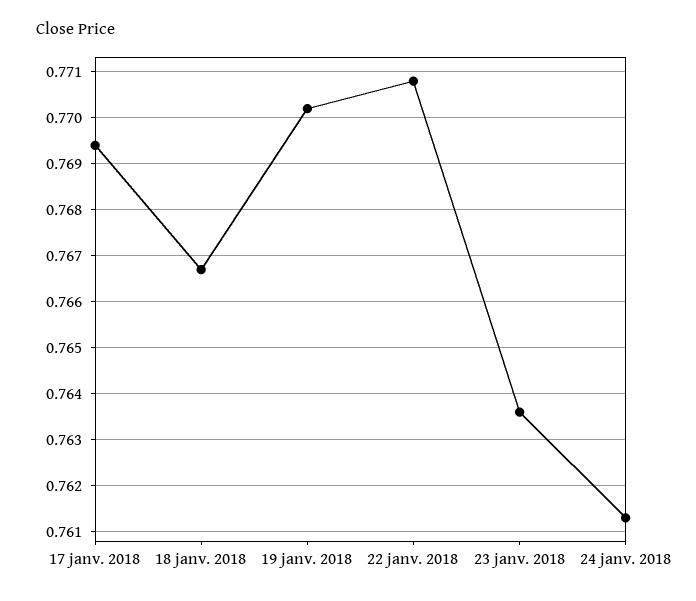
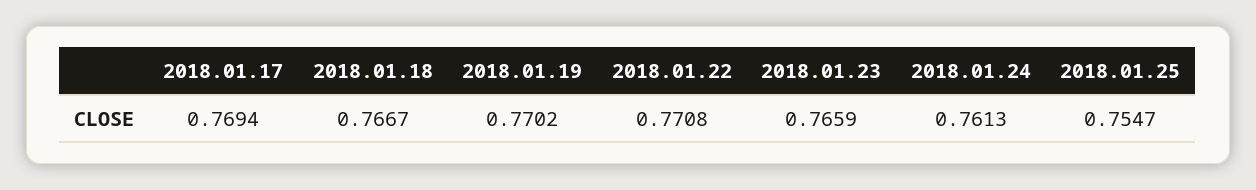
23 janv. 2018: 0.7635 -> 0.7659
2018.01.25: none -> 0.7547

